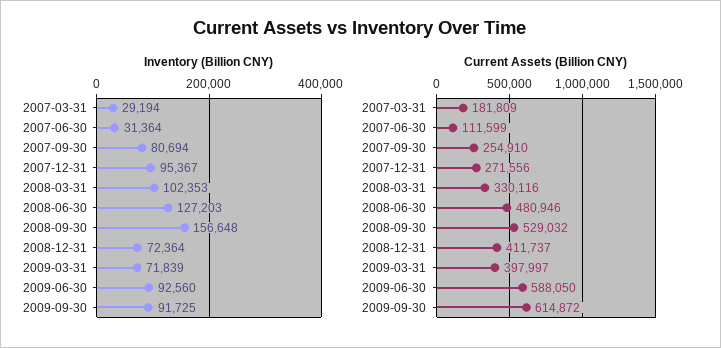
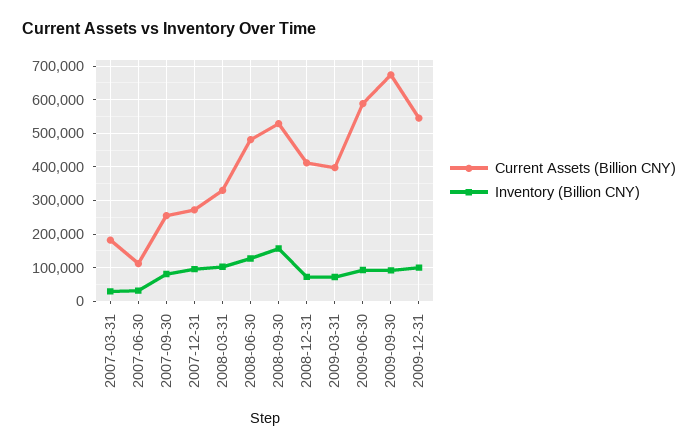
Current Assets (Billion CNY), 2009-09-30: 614872 -> 680000
Current Assets (Billion CNY), 2009-12-31: none -> 540000
Inventory (Billion CNY), 2009-12-31: none -> 100000

